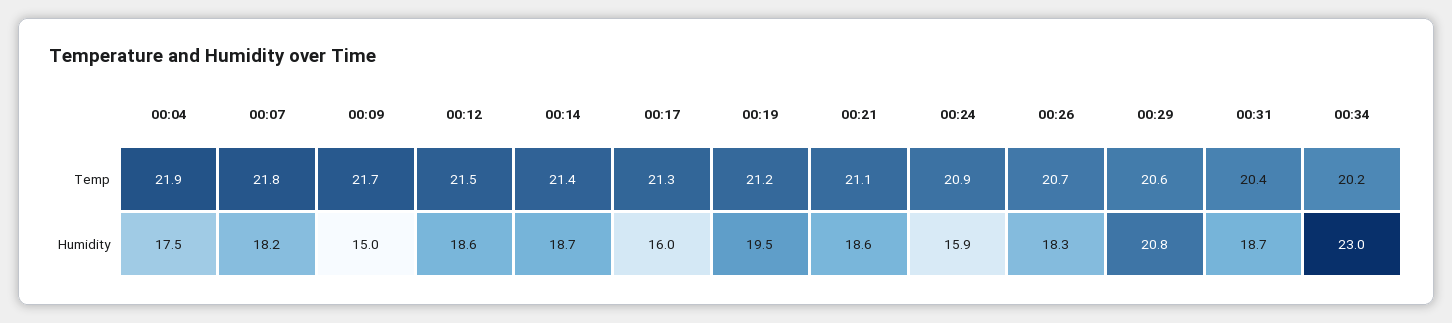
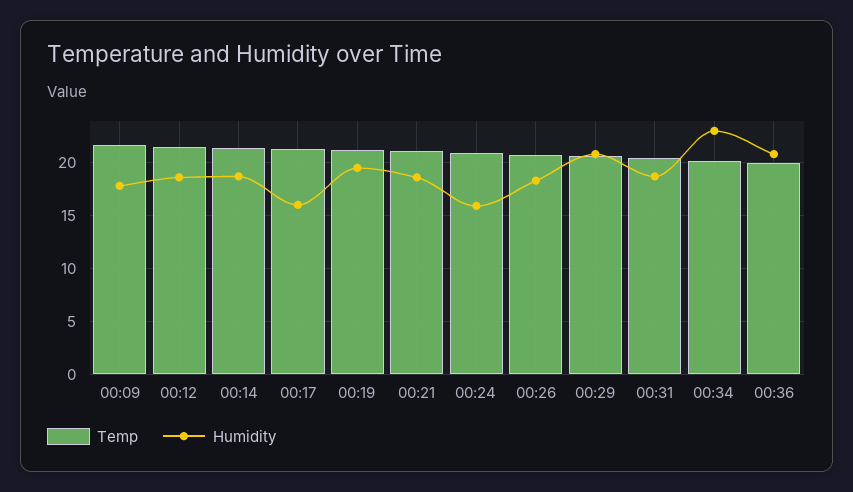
Temp, 00:04: 21.9 -> none
Temp, 00:07: 21.8 -> none
Humidity, 00:04: 17.5 -> none
Humidity, 00:07: 18.2 -> none
Humidity, 00:09: 15 -> 18
Temp, 00:36: none -> 20
Humidity, 00:36: none -> 21

